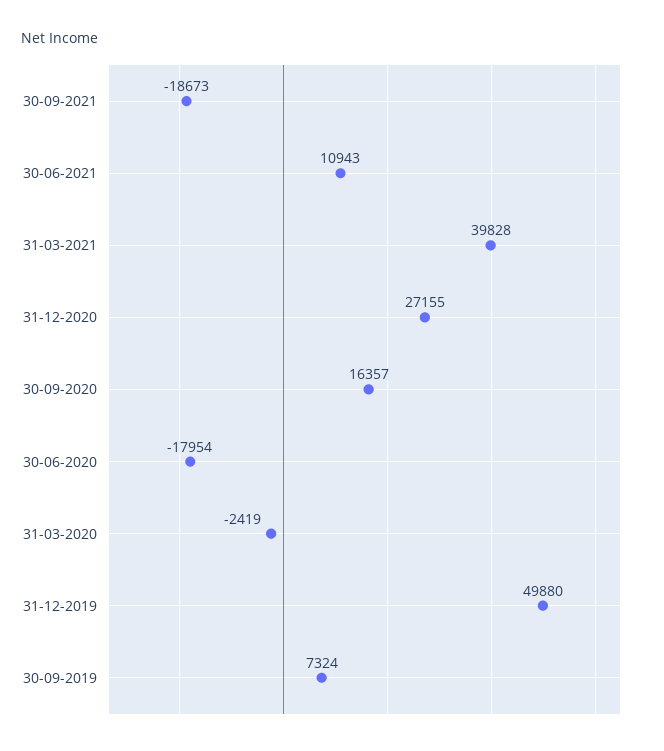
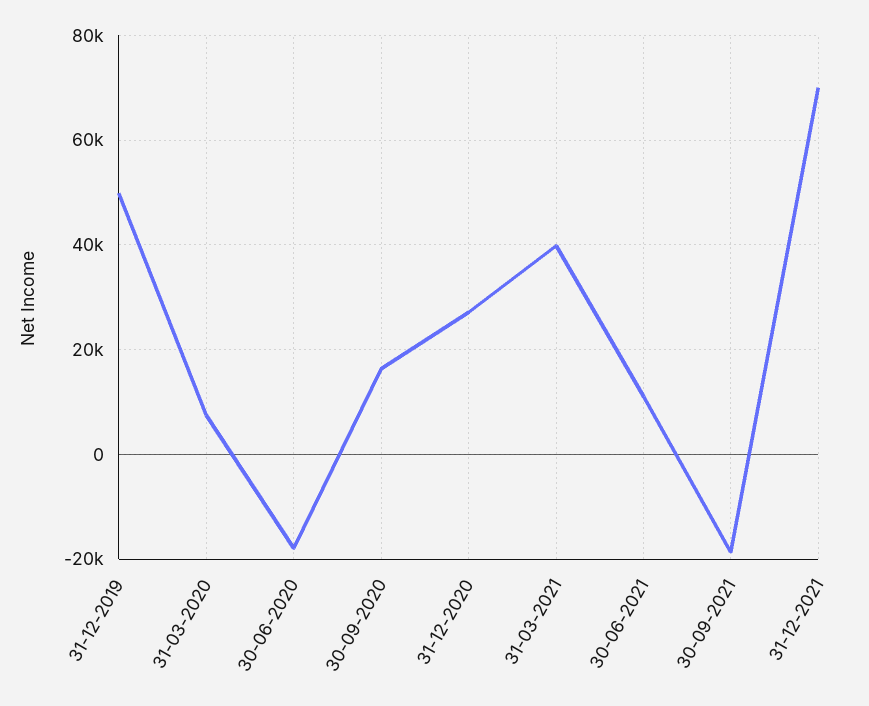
31-03-2020: -2419 -> 8000
30-09-2019: 7324 -> none
31-12-2021: none -> 70000

